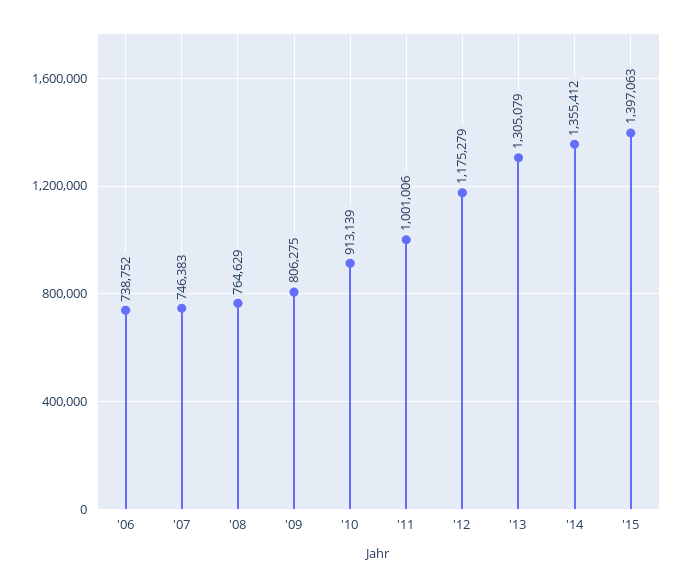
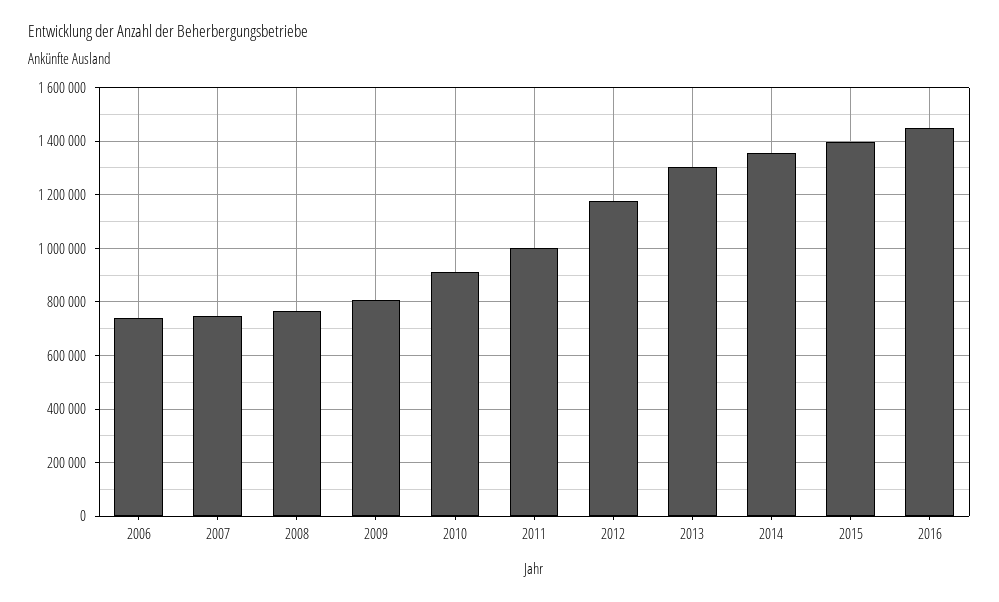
2016: none -> 1450000

